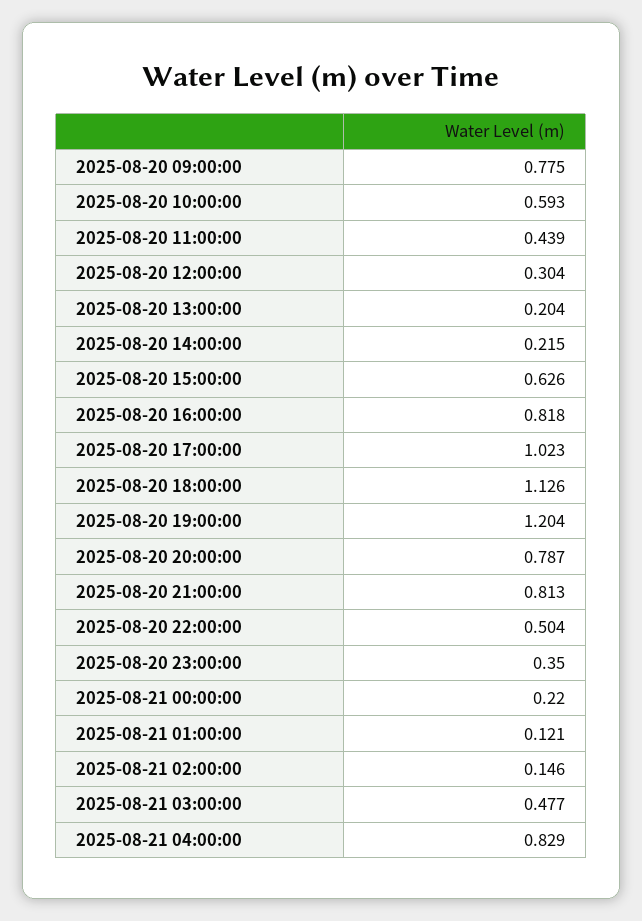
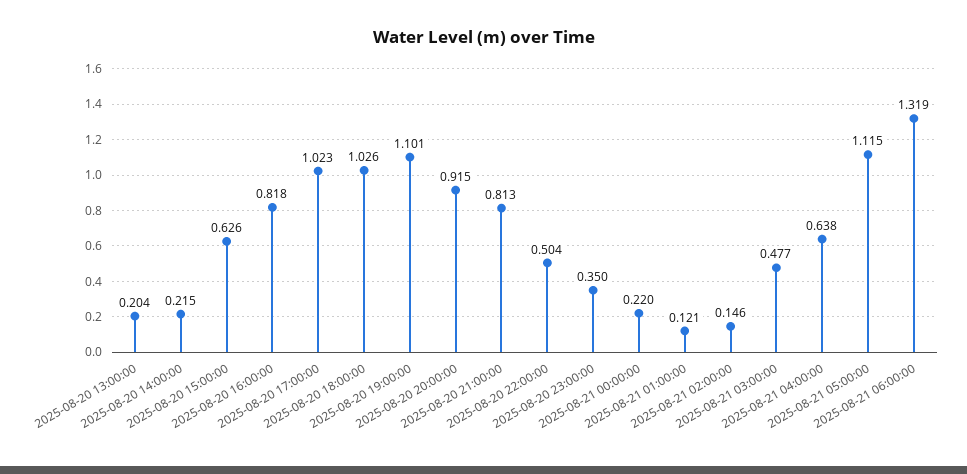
2025-08-20 09:00:00: 0.775 -> none
2025-08-20 10:00:00: 0.593 -> none
2025-08-20 11:00:00: 0.439 -> none
2025-08-20 12:00:00: 0.304 -> none
2025-08-20 18:00:00: 1.126 -> 1.026
2025-08-20 19:00:00: 1.204 -> 1.101
2025-08-20 20:00:00: 0.787 -> 0.915
2025-08-21 04:00:00: 0.829 -> 0.638
2025-08-21 05:00:00: none -> 1.115
2025-08-21 06:00:00: none -> 1.319

